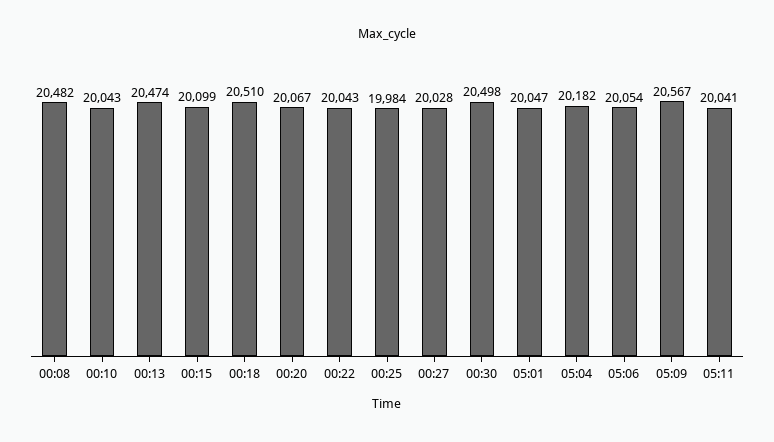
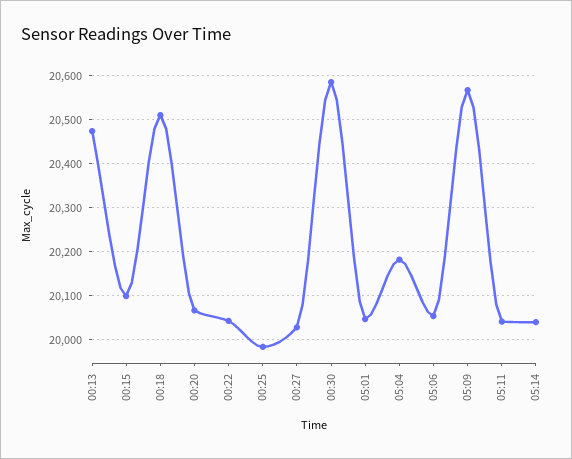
00:08: 20482 -> none
00:10: 20043 -> none
00:30: 20498 -> 20580
05:14: none -> 20040

